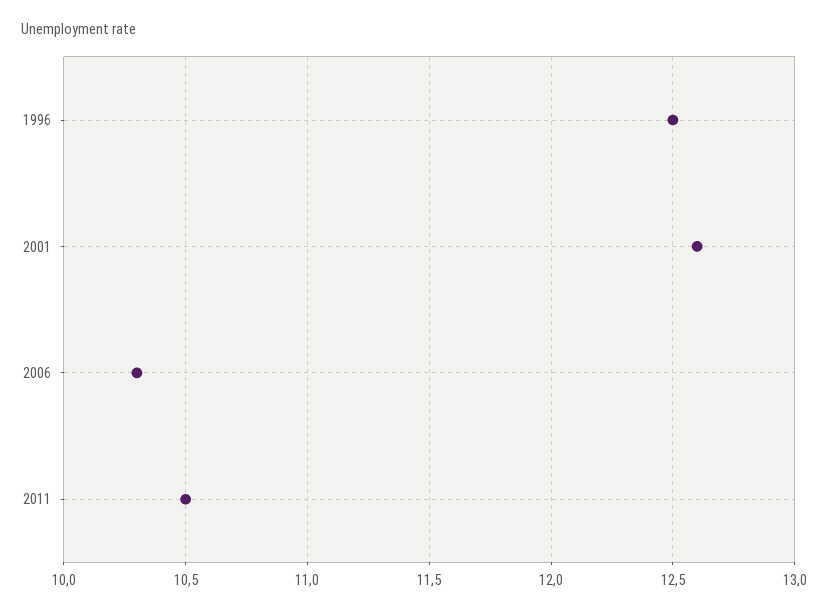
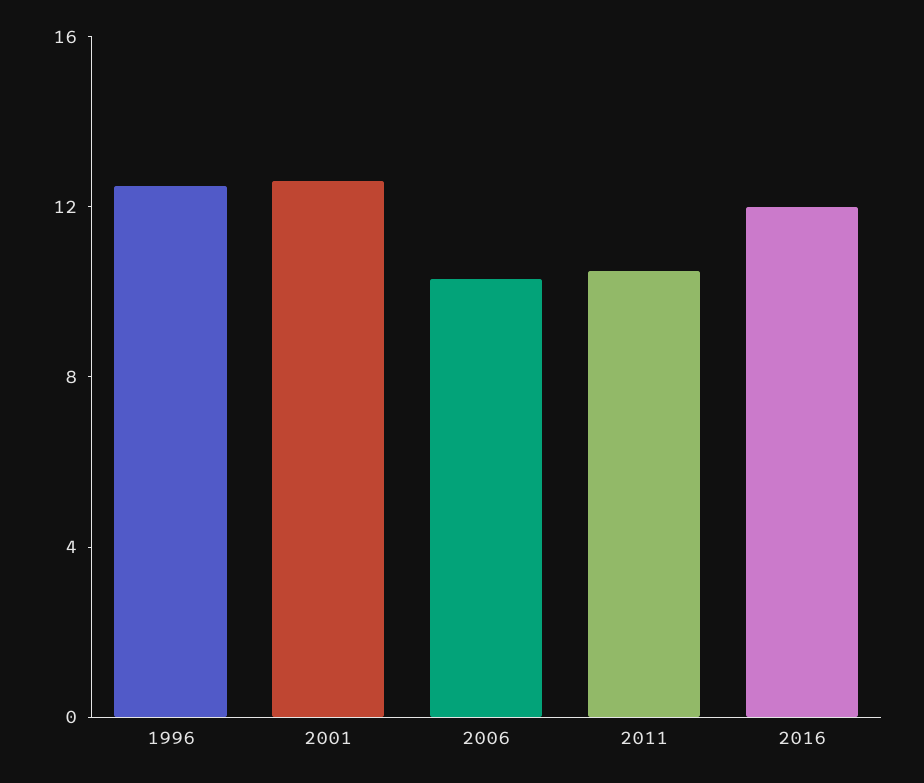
2016: none -> 12

